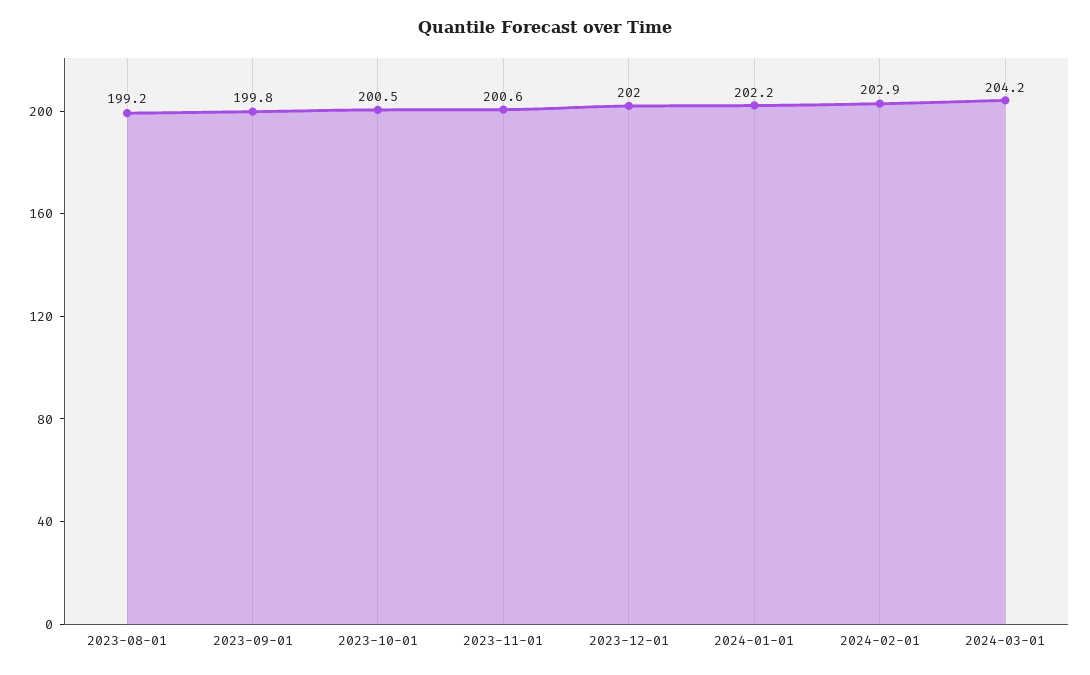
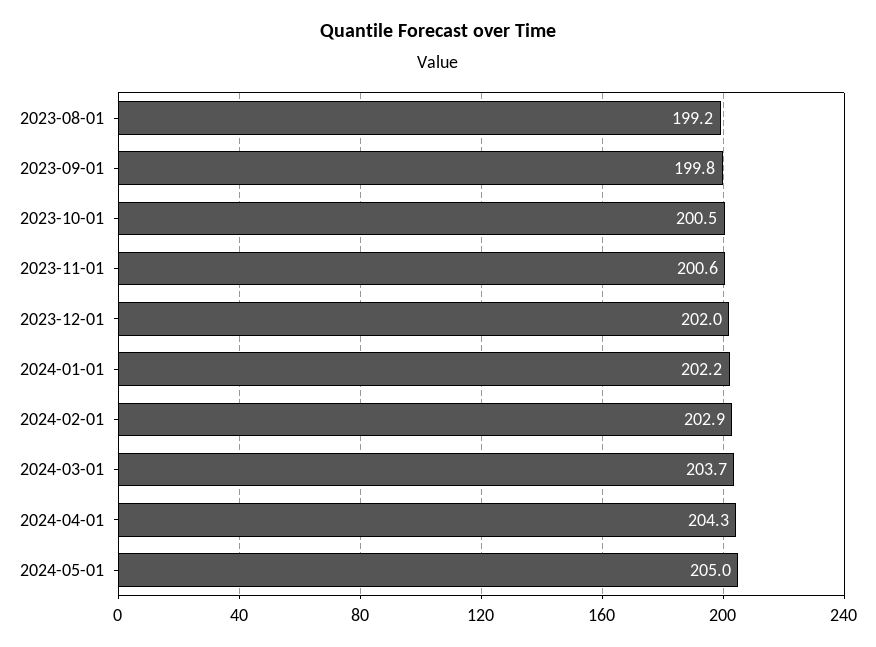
2024-03-01: 204.2 -> 203.7
2024-04-01: none -> 204.3
2024-05-01: none -> 205

